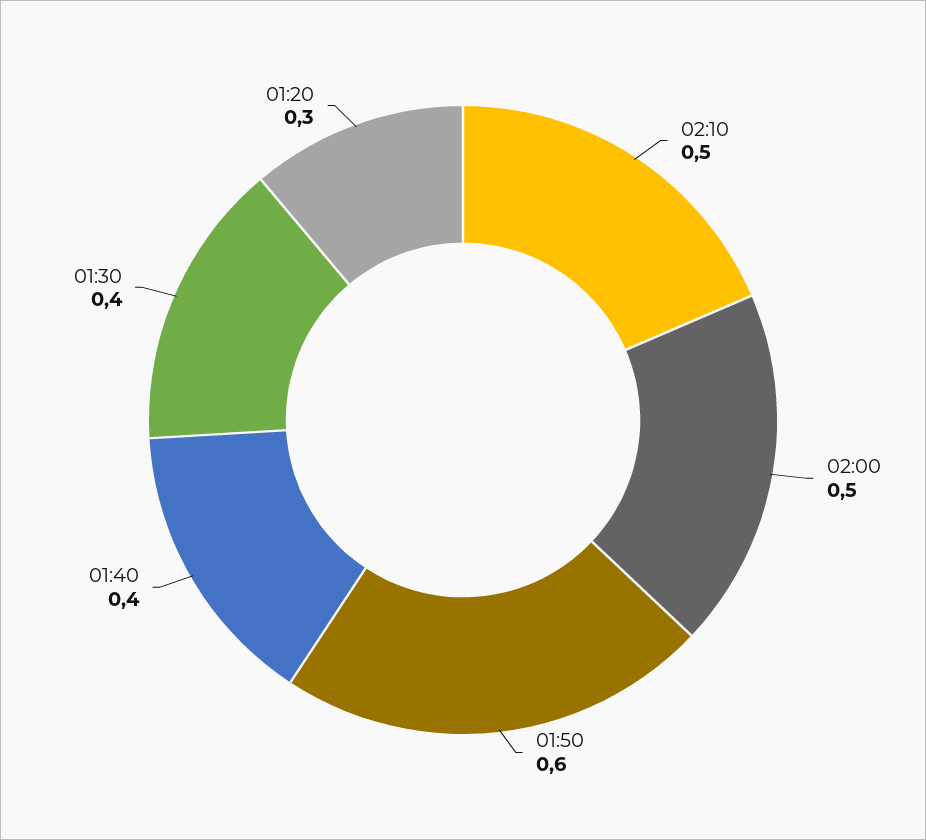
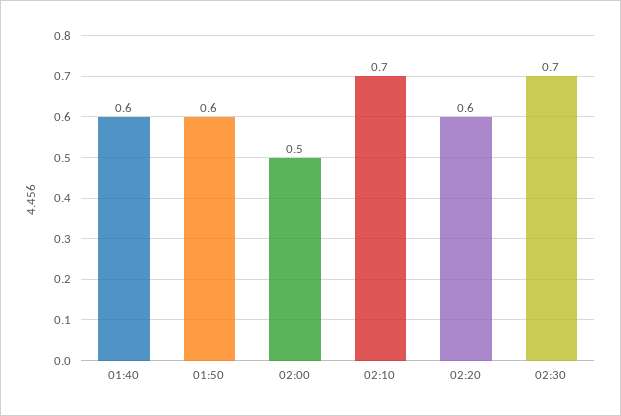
02:10: 0.5 -> 0.7
01:40: 0.4 -> 0.6
01:30: 0.4 -> none
01:20: 0.3 -> none
02:20: none -> 0.6
02:30: none -> 0.7

